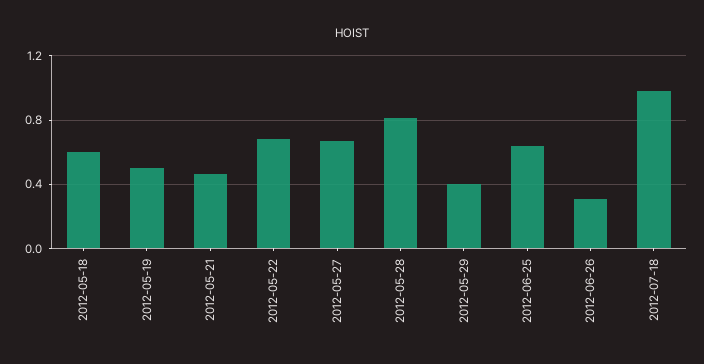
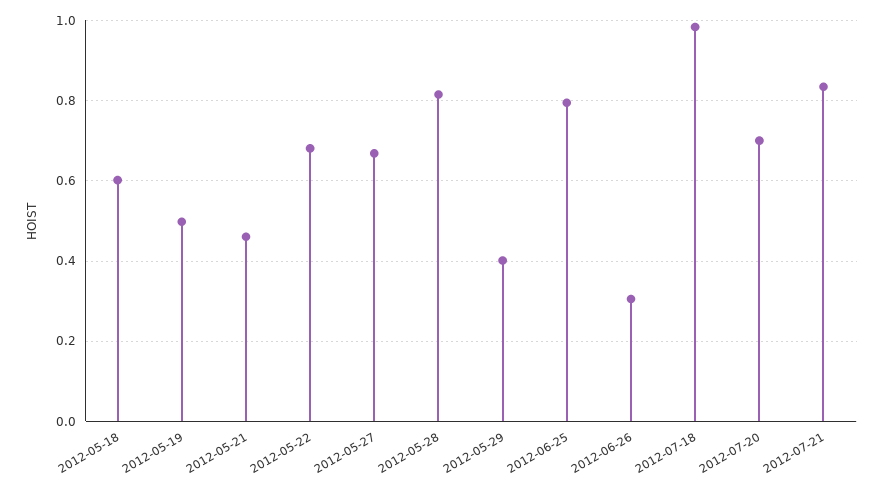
2012-06-25: 0.65 -> 0.8
2012-07-20: none -> 0.7
2012-07-21: none -> 0.84

